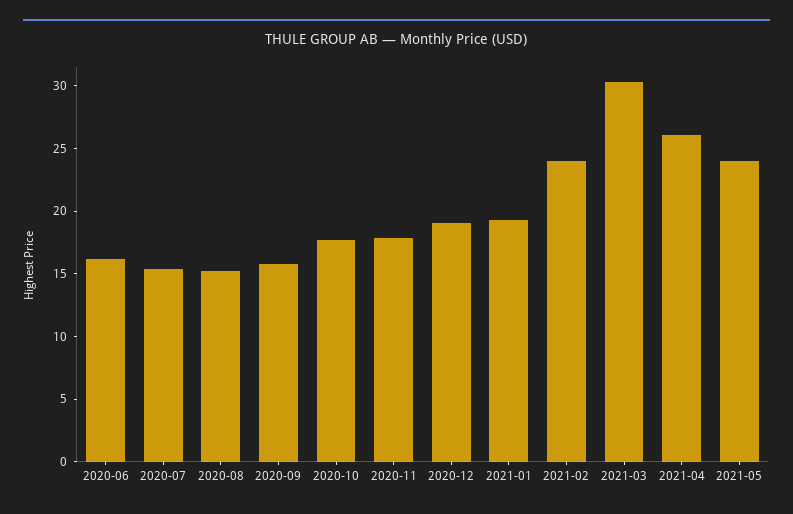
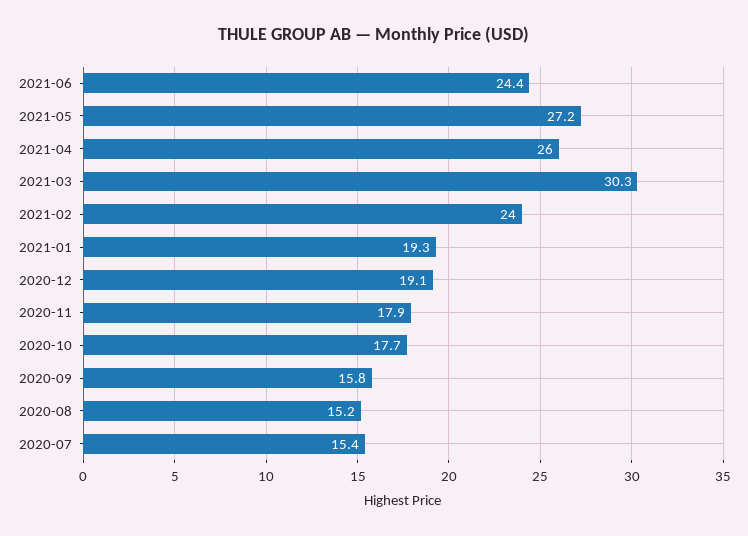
2020-06: 16 -> none
2021-05: 24 -> 27.2
2021-06: none -> 24.4

